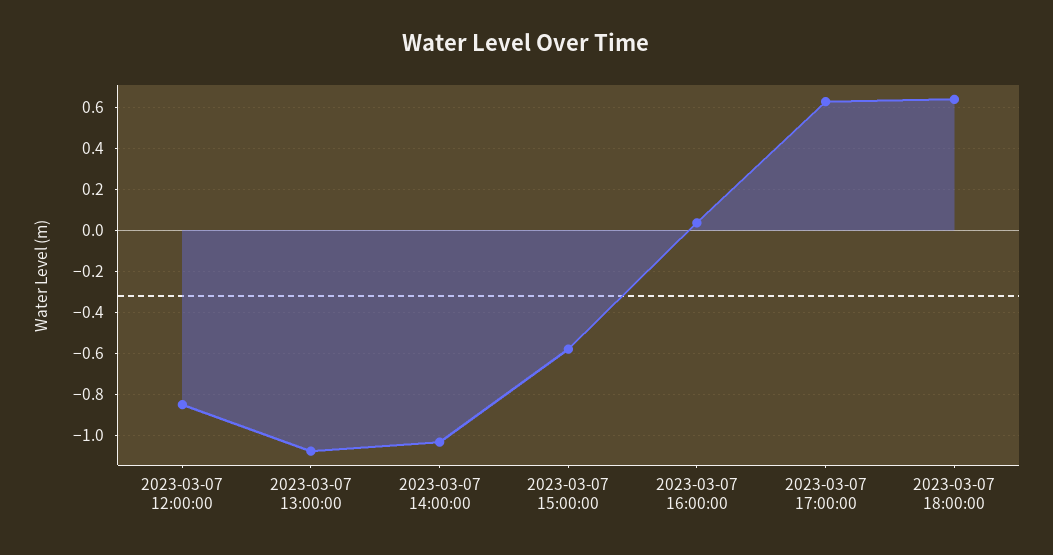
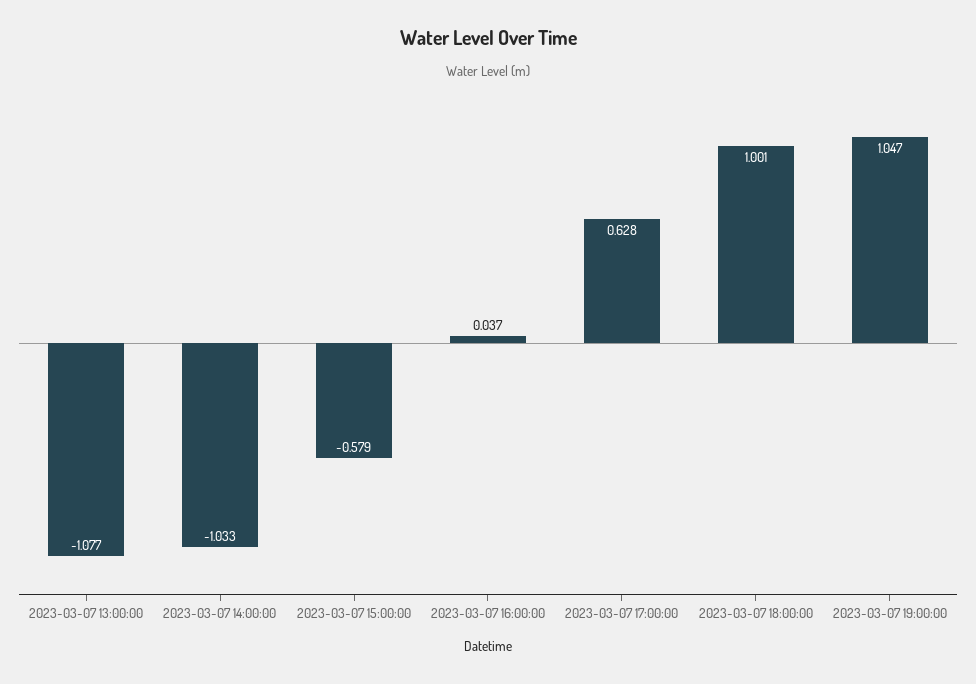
2023-03-07 12:00:00: -0.85 -> none
2023-03-07 18:00:00: 0.65 -> 1.001
2023-03-07 19:00:00: none -> 1.047

